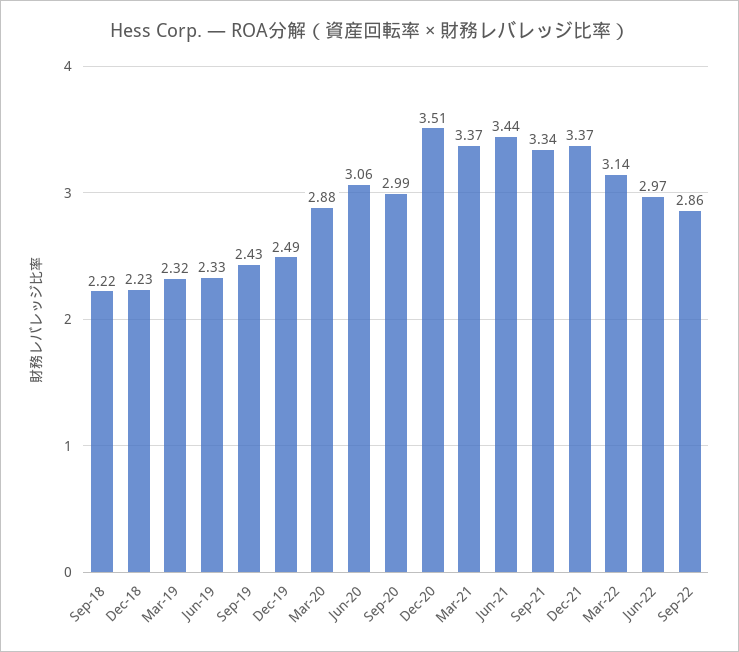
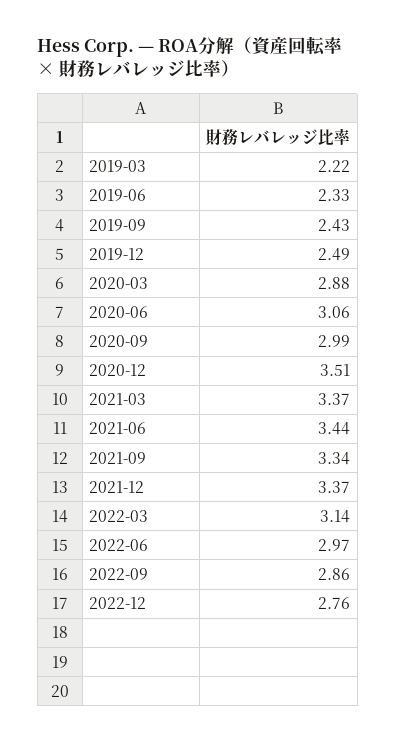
Sep-18: 2.22 -> none
Dec-18: 2.23 -> none
Mar-19: 2.32 -> 2.22
2022-12: none -> 2.76

